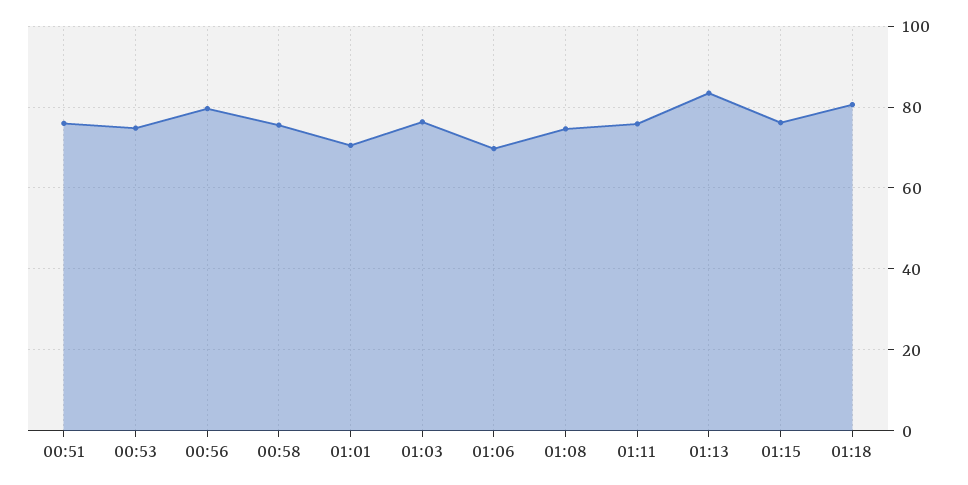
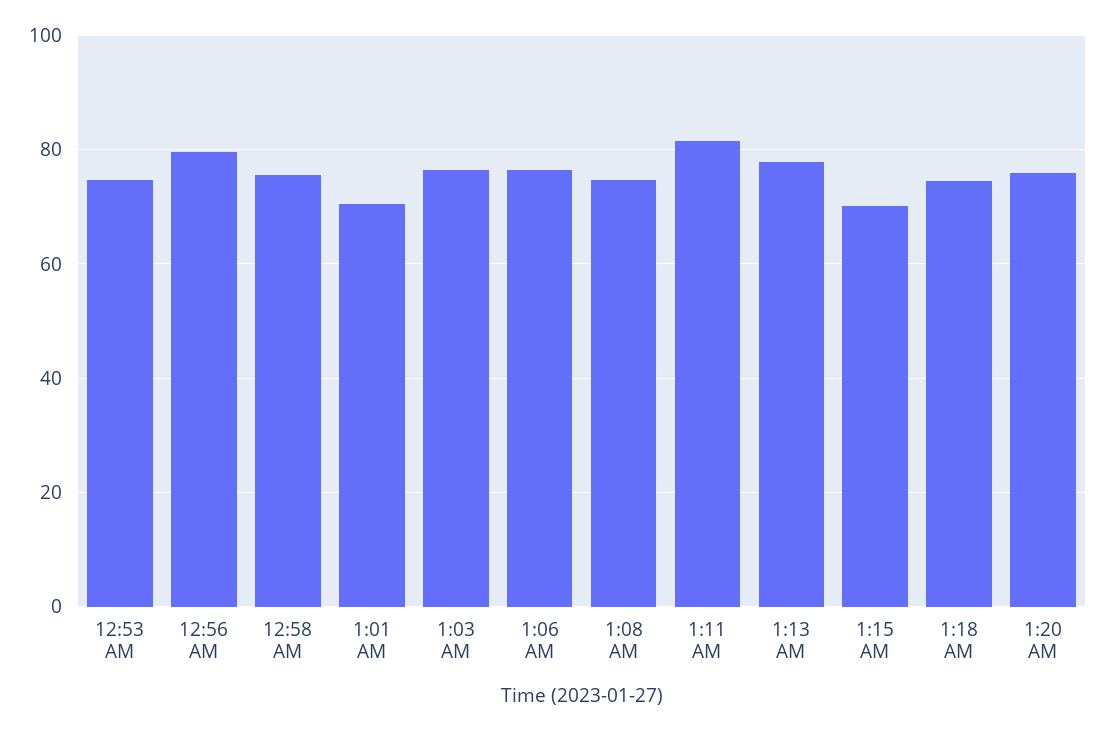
00:51: 76 -> none
01:06: 70 -> 76
01:11: 76 -> 82
01:13: 84 -> 78
01:15: 76 -> 70
01:18: 80 -> 74
1:20 AM: none -> 76

